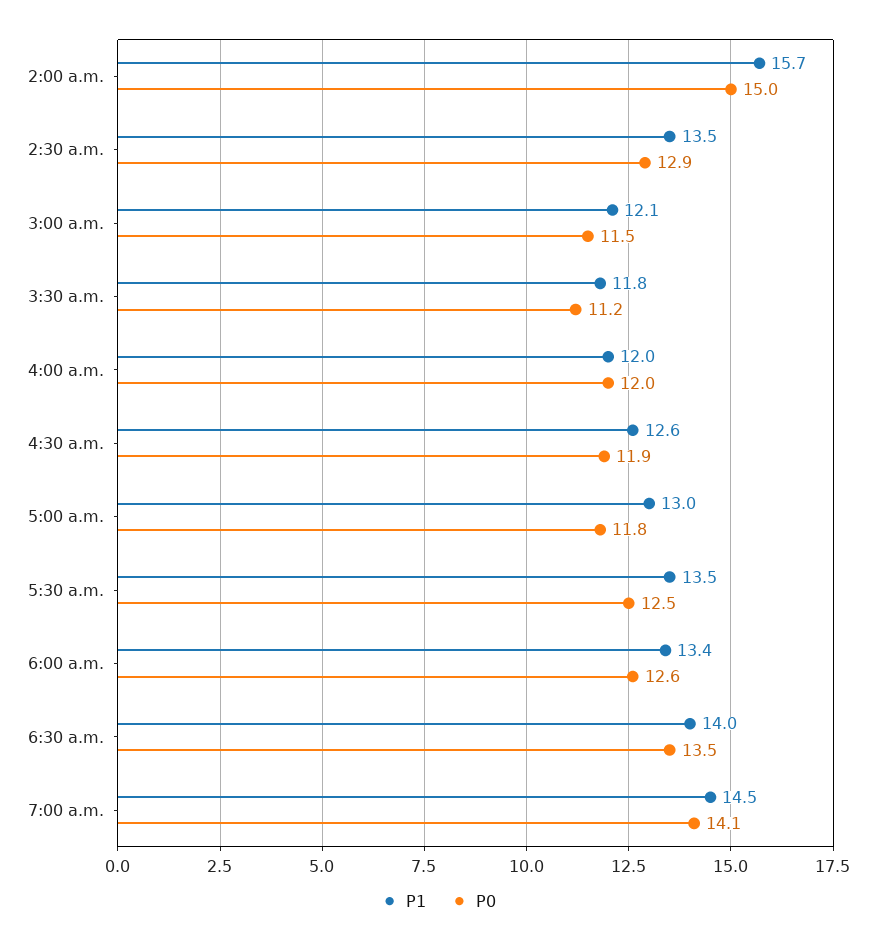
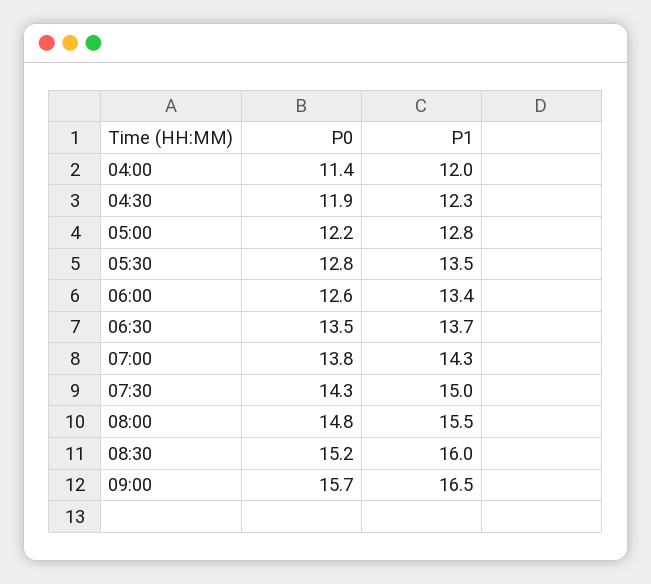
P1, 2:00 a.m.: 15.7 -> none
P0, 2:00 a.m.: 15 -> none
P1, 2:30 a.m.: 13.5 -> none
P0, 2:30 a.m.: 12.9 -> none
P1, 3:00 a.m.: 12.1 -> none
P0, 3:00 a.m.: 11.5 -> none
P1, 3:30 a.m.: 11.8 -> none
P0, 3:30 a.m.: 11.2 -> none
P0, 4:00 a.m.: 12 -> 11.4
P1, 4:30 a.m.: 12.6 -> 12.3
P1, 5:00 a.m.: 13 -> 12.8
P0, 5:00 a.m.: 11.8 -> 12.2
P0, 5:30 a.m.: 12.5 -> 12.8
P1, 6:30 a.m.: 14 -> 13.7
P1, 7:00 a.m.: 14.5 -> 14.3
P0, 7:00 a.m.: 14.1 -> 13.8
P0, 07:30: none -> 14.3
P1, 07:30: none -> 15
P0, 08:00: none -> 14.8
P1, 08:00: none -> 15.5
P0, 08:30: none -> 15.2
P1, 08:30: none -> 16
P0, 09:00: none -> 15.7
P1, 09:00: none -> 16.5

